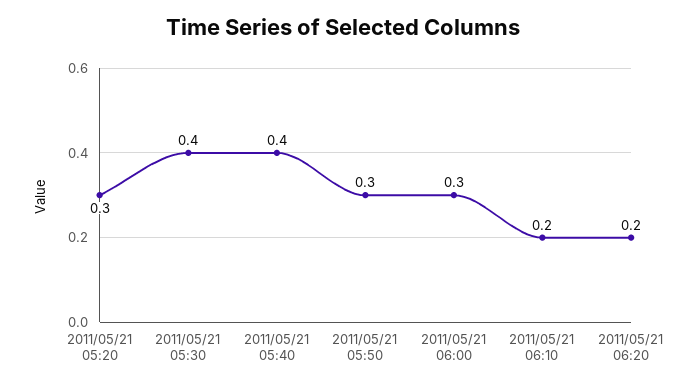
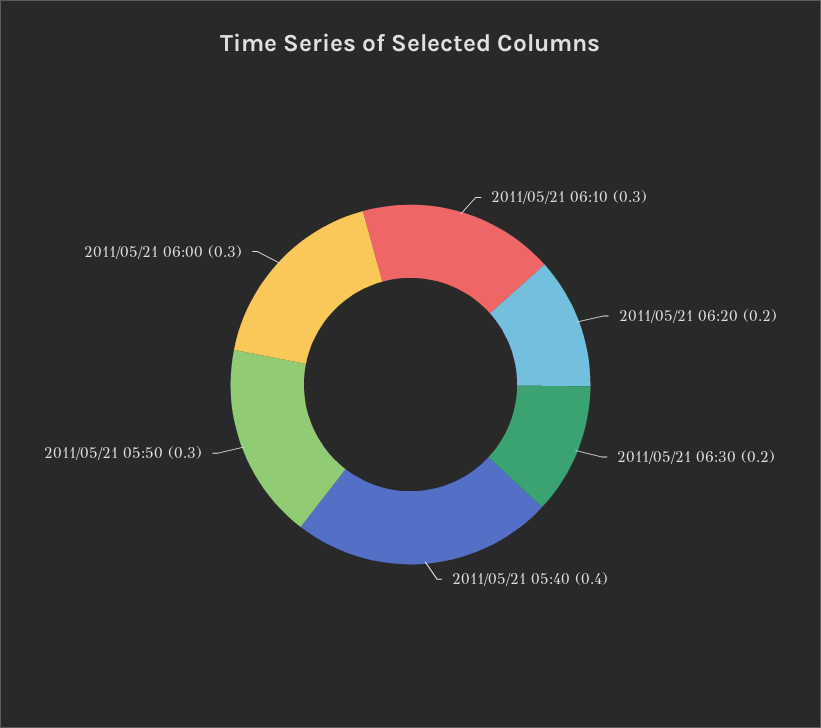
2011/05/21 05:20: 0.3 -> none
2011/05/21 05:30: 0.4 -> none
2011/05/21 06:10: 0.2 -> 0.3
2011/05/21 06:30: none -> 0.2

